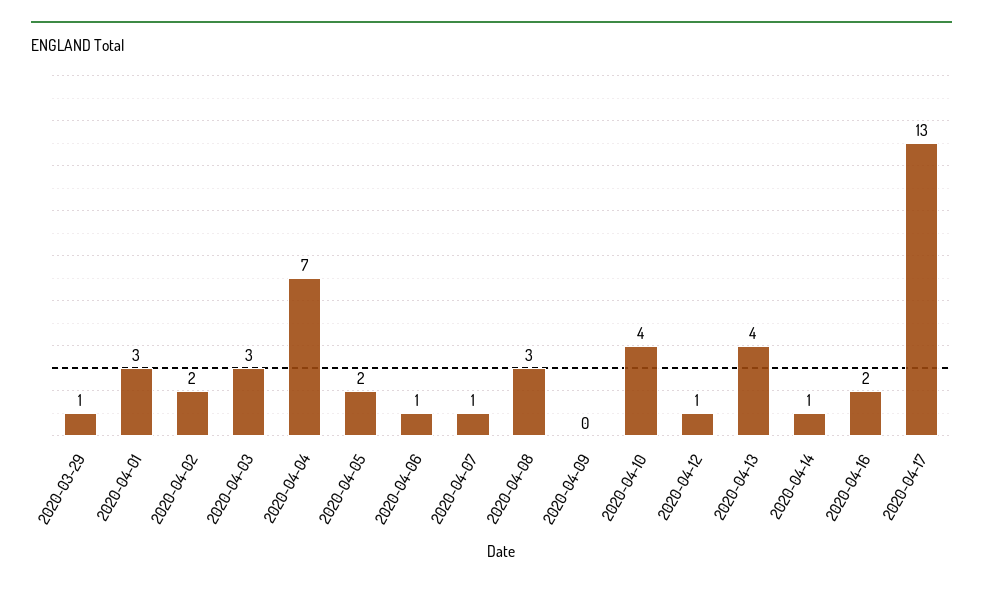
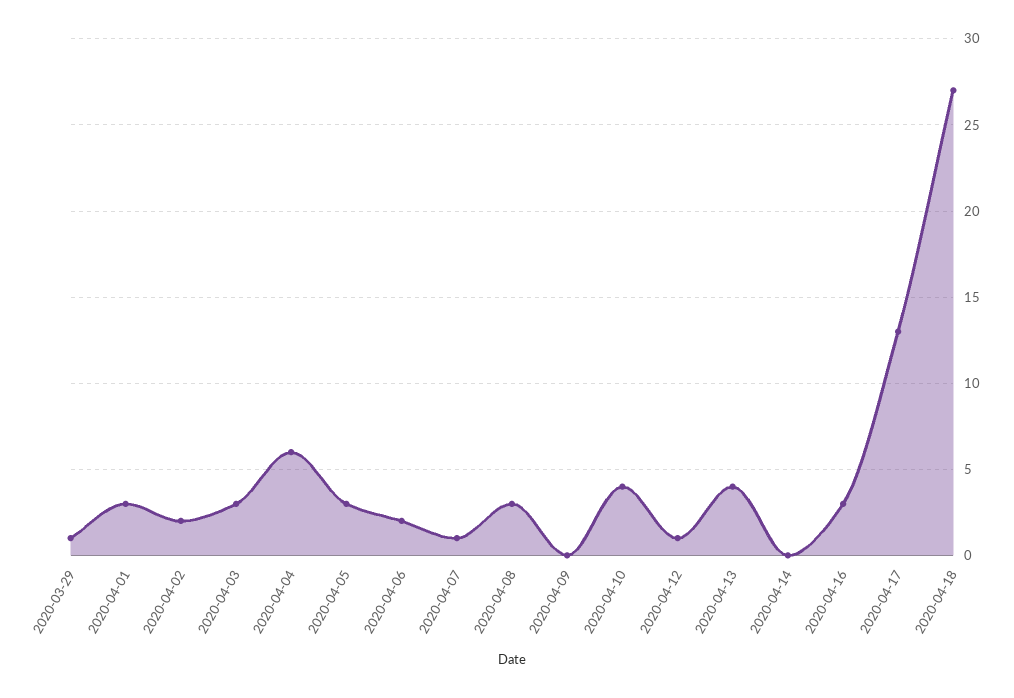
2020-04-04: 7 -> 6
2020-04-05: 2 -> 3
2020-04-06: 1 -> 2
2020-04-14: 1 -> 0
2020-04-16: 2 -> 3
2020-04-18: none -> 27

